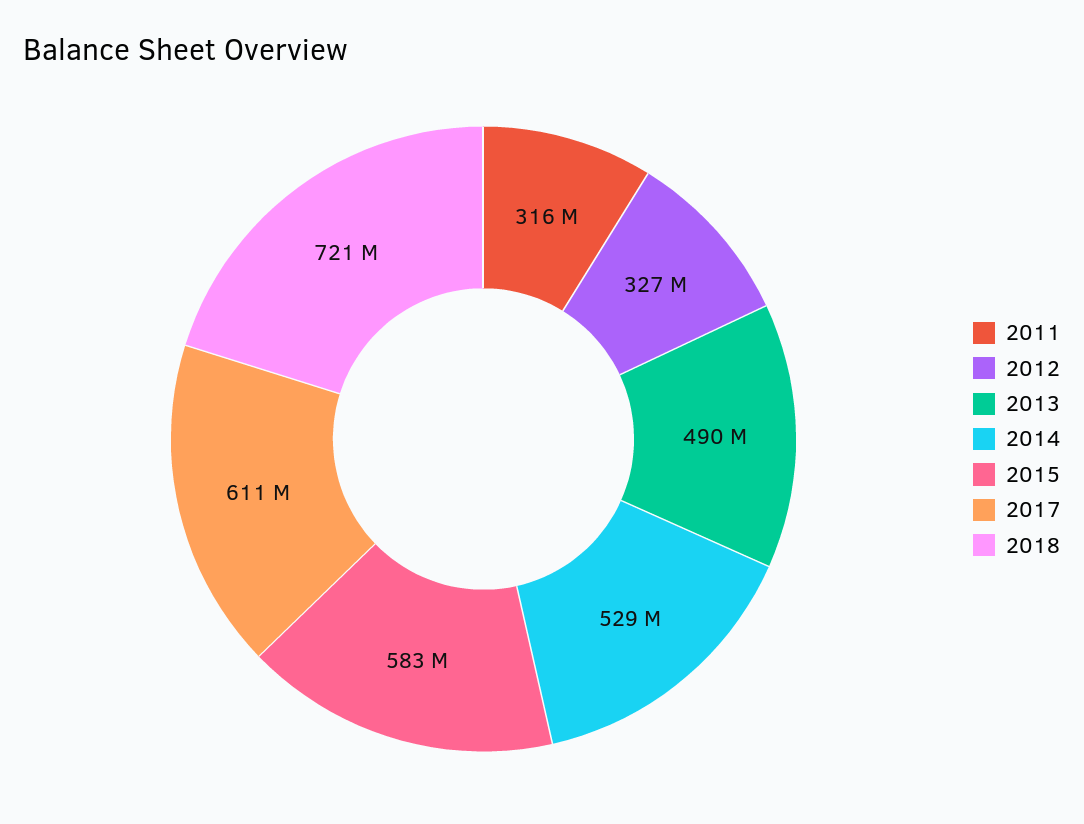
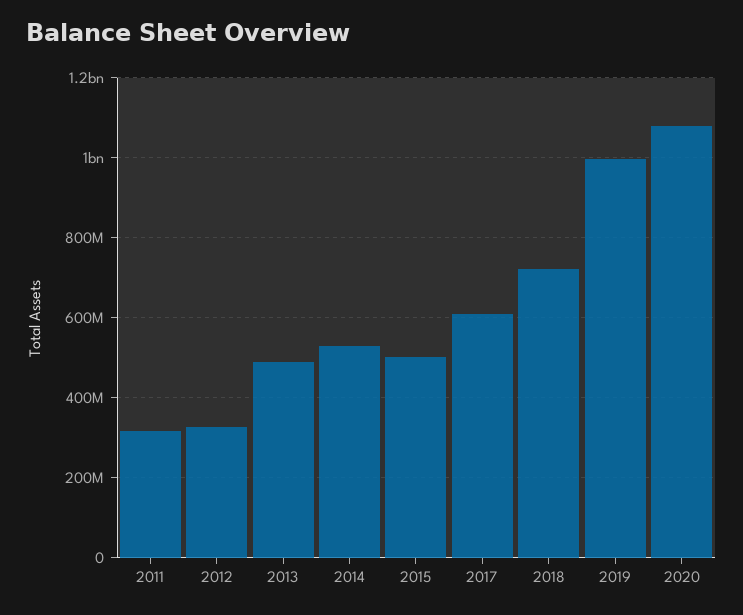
2015: 583000000 -> 500000000
2019: none -> 1000000000
2020: none -> 1080000000

